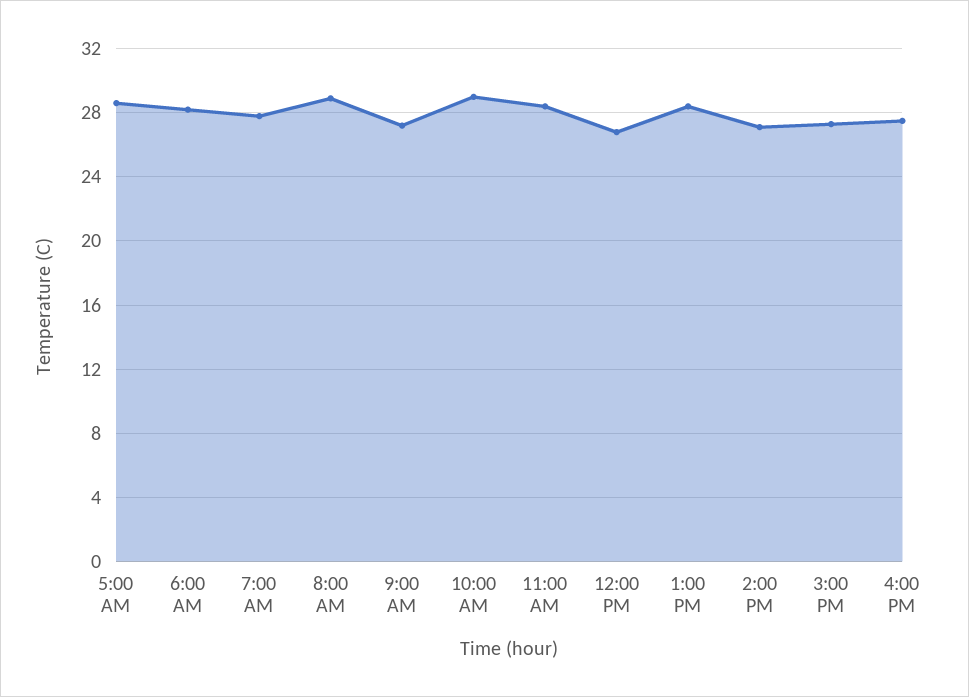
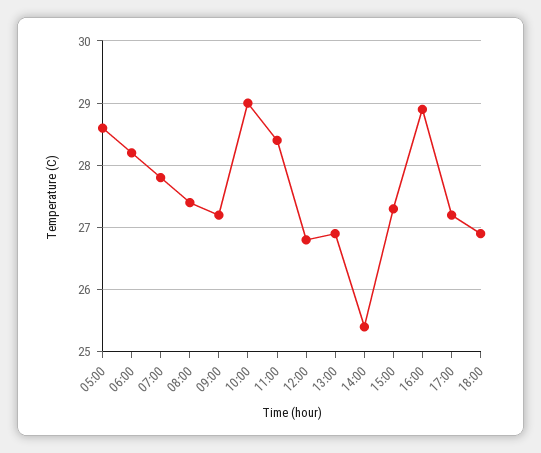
8:00 AM: 29 -> 27.4
1:00 PM: 28.5 -> 26.9
2:00 PM: 27 -> 25.4
4:00 PM: 27.5 -> 28.9
17:00: none -> 27.2
18:00: none -> 26.9

